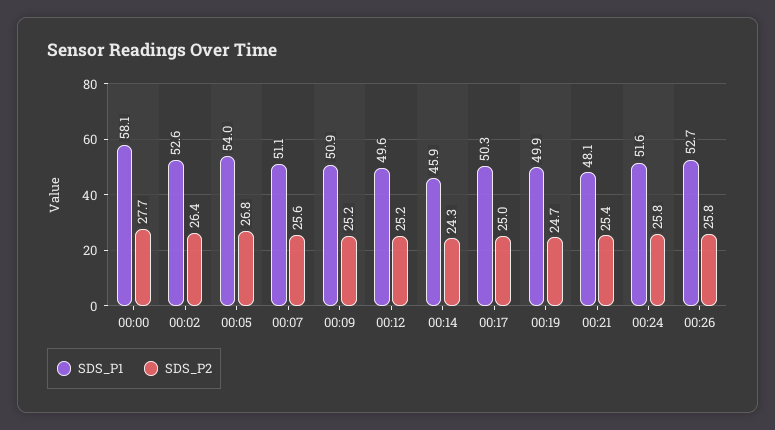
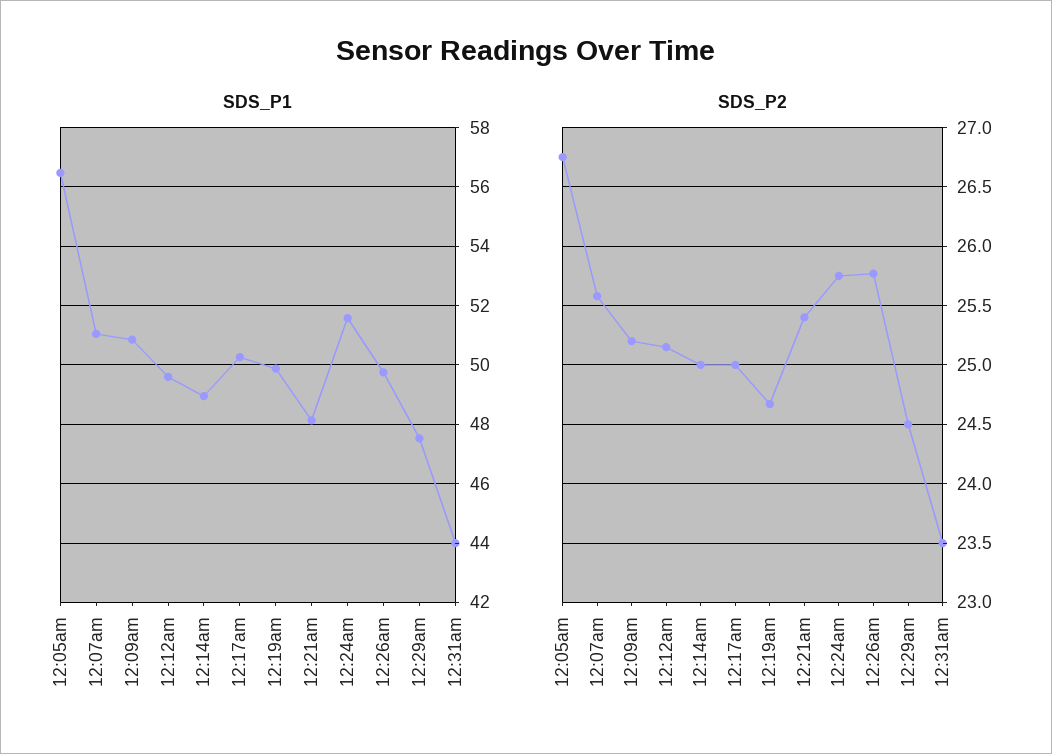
SDS_P1, 00:00: 58.1 -> none
SDS_P2, 00:00: 27.7 -> none
SDS_P1, 00:02: 52.6 -> none
SDS_P2, 00:02: 26.4 -> none
SDS_P1, 00:05: 54 -> 56.5
SDS_P1, 00:14: 45.9 -> 49
SDS_P2, 00:14: 24.3 -> 25
SDS_P1, 00:26: 52.7 -> 49.75
SDS_P1, 12:29am: none -> 47.5
SDS_P1, 12:31am: none -> 44
SDS_P2, 12:29am: none -> 24.5
SDS_P2, 12:31am: none -> 23.5

